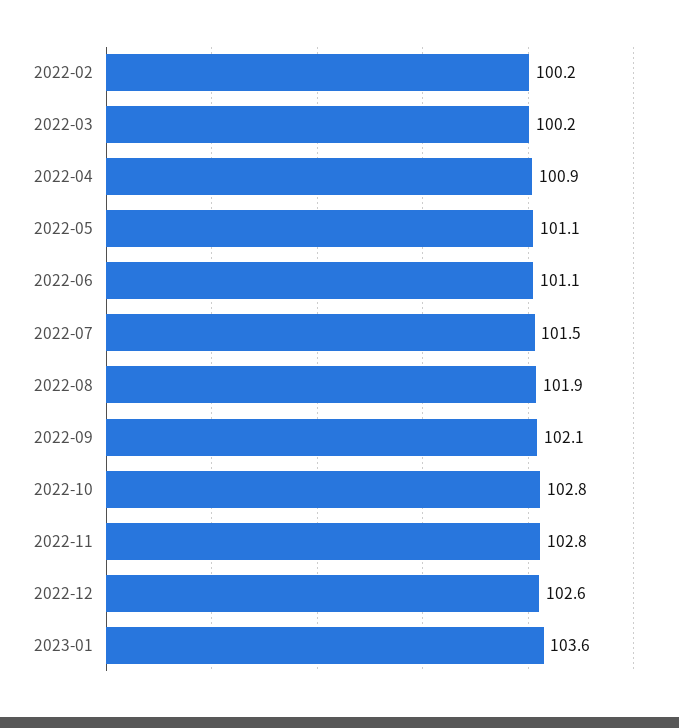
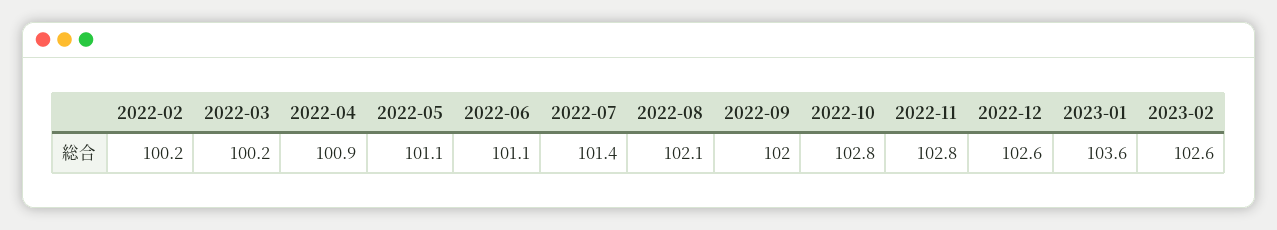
2022-07: 101.5 -> 101.4
2022-08: 101.9 -> 102.1
2022-09: 102.1 -> 102
2023-02: none -> 102.6

